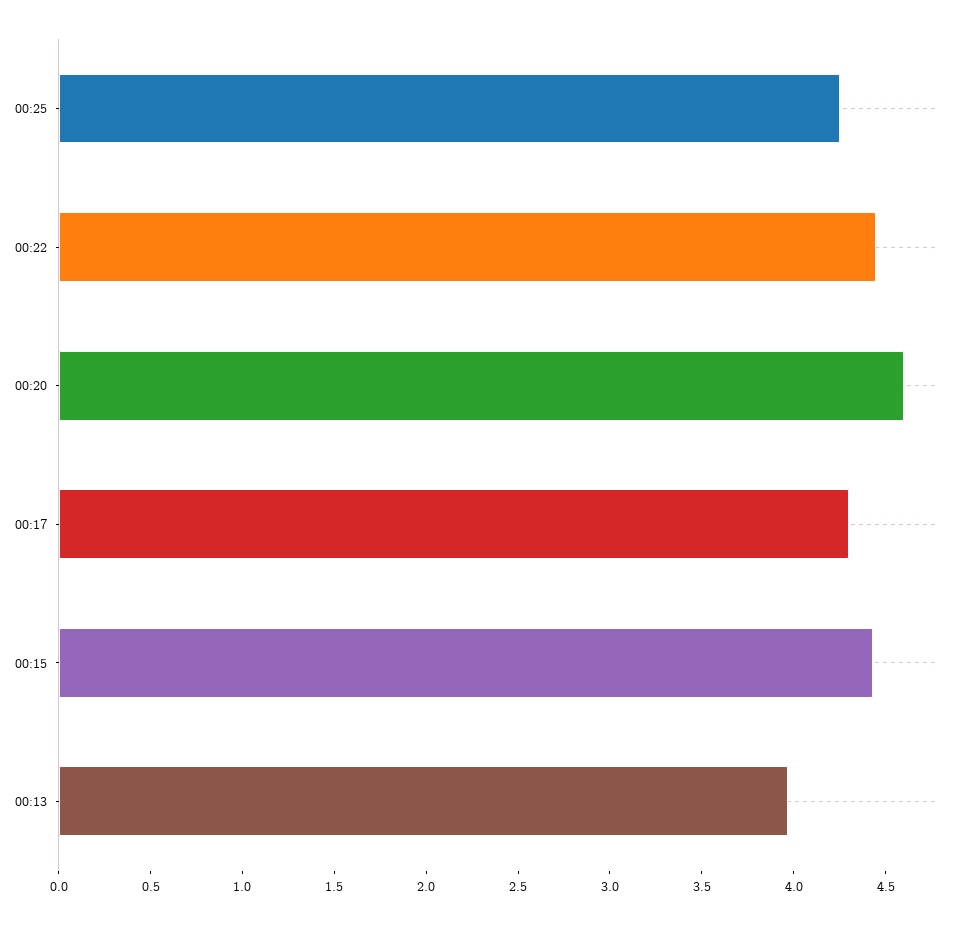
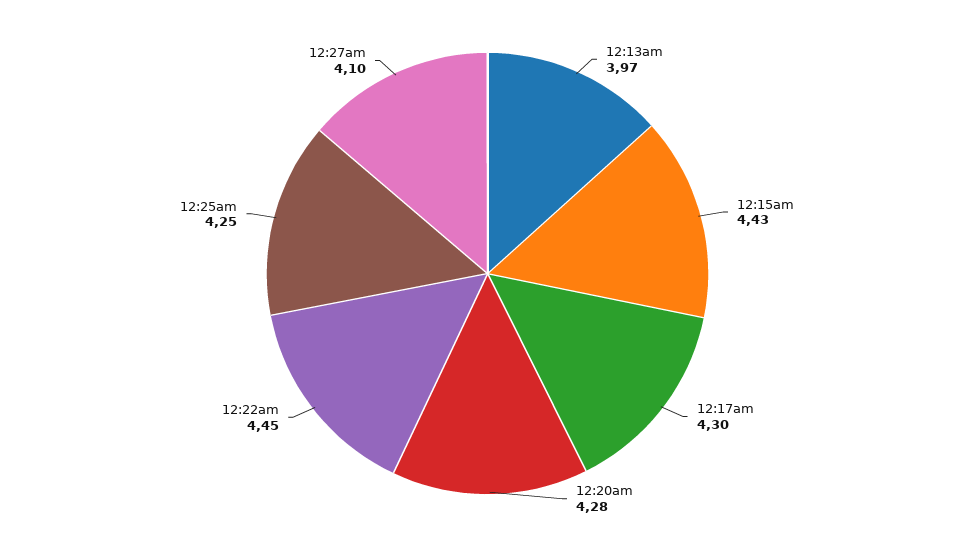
00:20: 4.6 -> 4.28
12:27am: none -> 4.1

